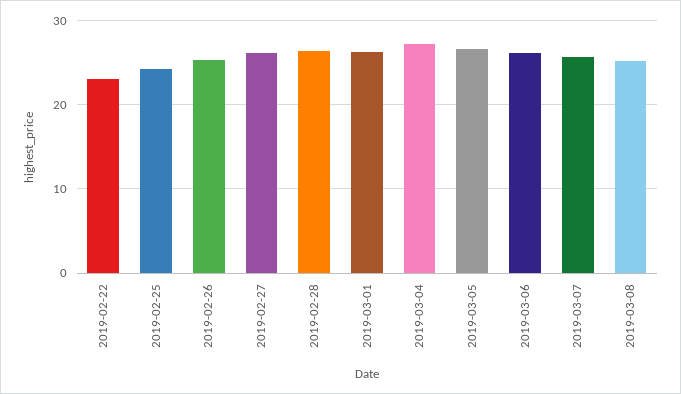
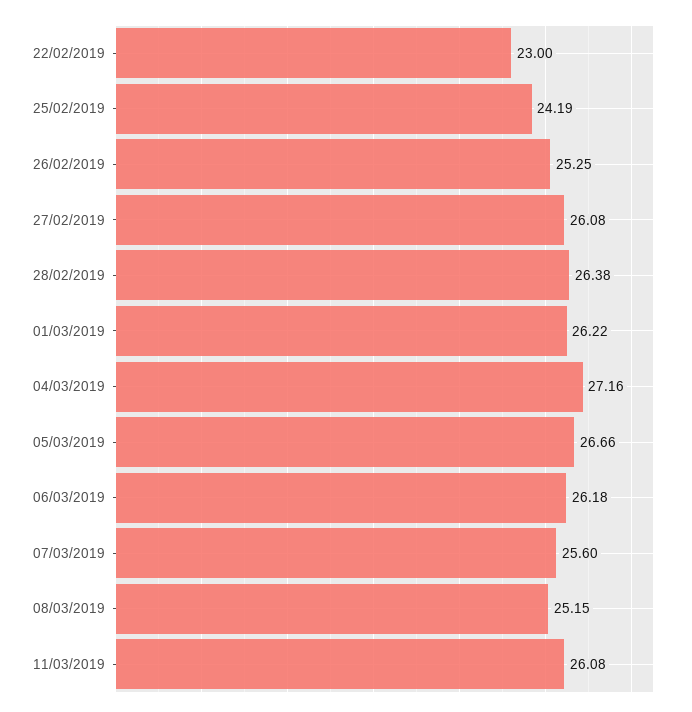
11/03/2019: none -> 26.08

